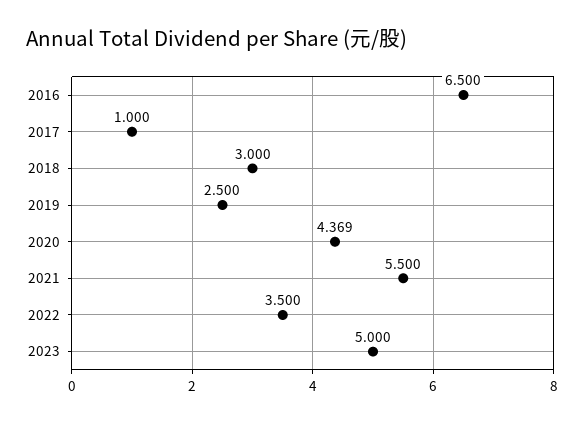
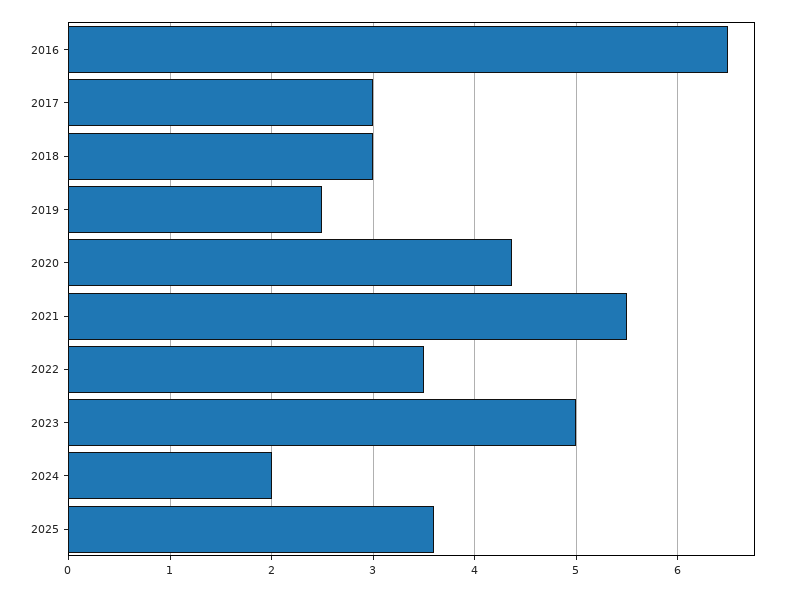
2017: 1 -> 3
2024: none -> 2
2025: none -> 3.6

